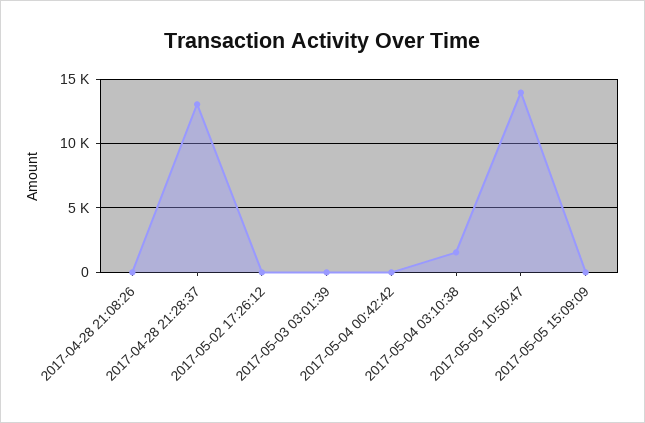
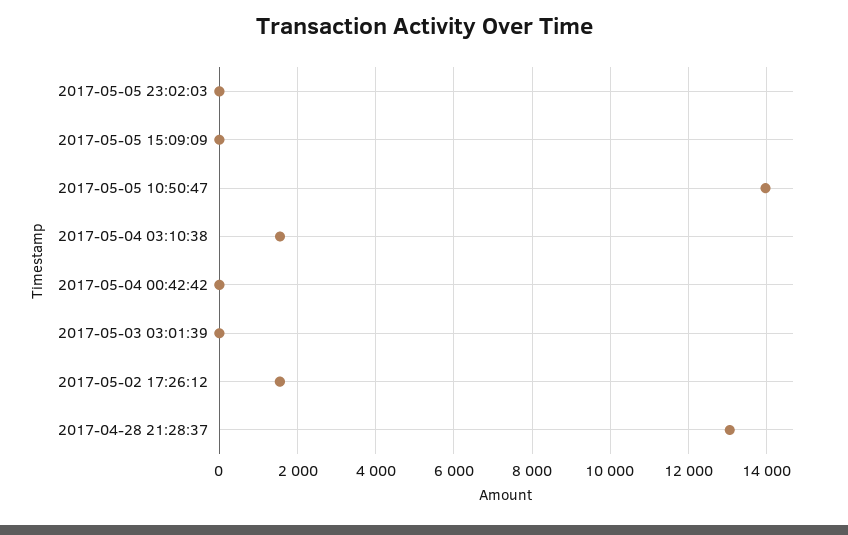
2017-04-28 21:08:26: 0 -> none
2017-05-02 17:26:12: 0 -> 1600
2017-05-05 23:02:03: none -> 0

